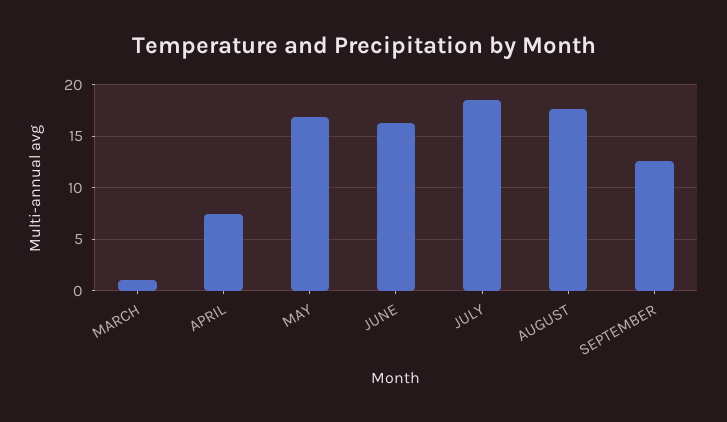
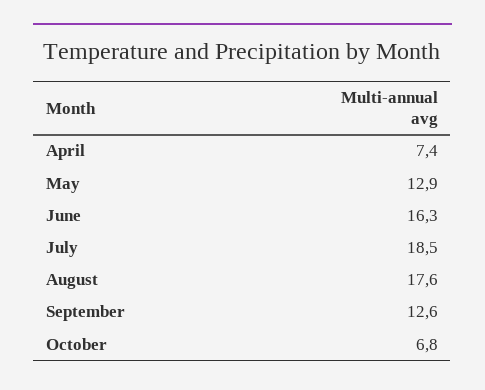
MARCH: 1 -> none
MAY: 17 -> 12.9
October: none -> 6.8

